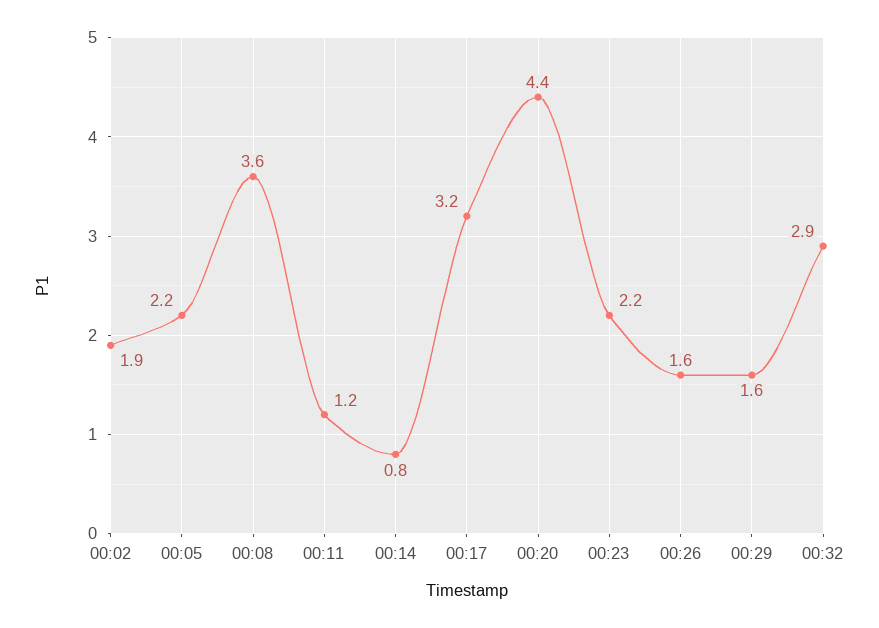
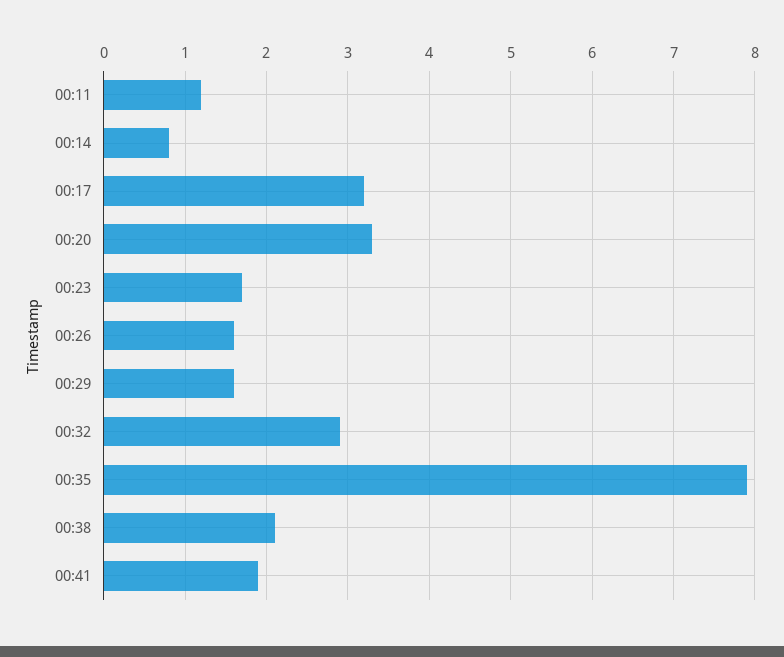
00:02: 1.9 -> none
00:05: 2.2 -> none
00:08: 3.6 -> none
00:20: 4.4 -> 3.3
00:23: 2.2 -> 1.7
00:35: none -> 7.9
00:38: none -> 2.1
00:41: none -> 1.9

